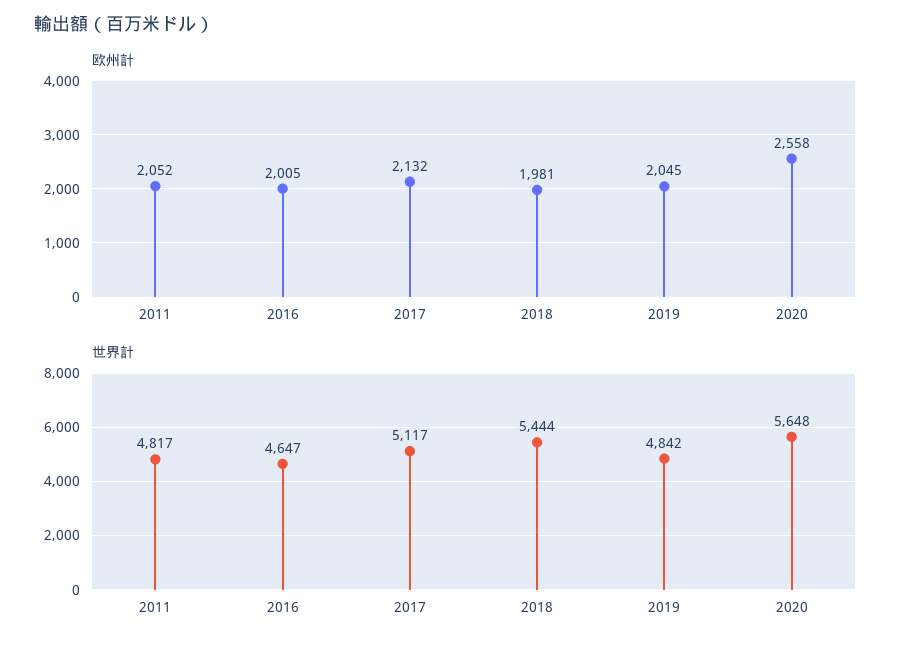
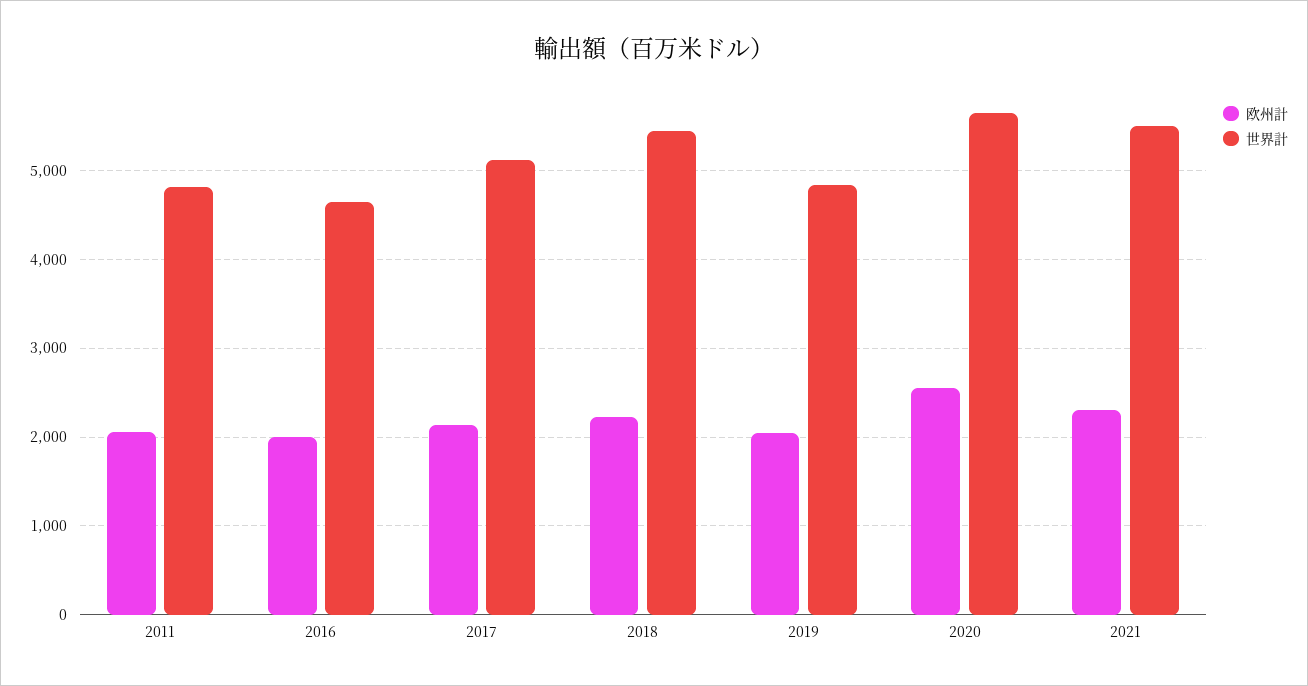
欧州計, 2018: 1981 -> 2200
欧州計, 2021: none -> 2300
世界計, 2021: none -> 5500

